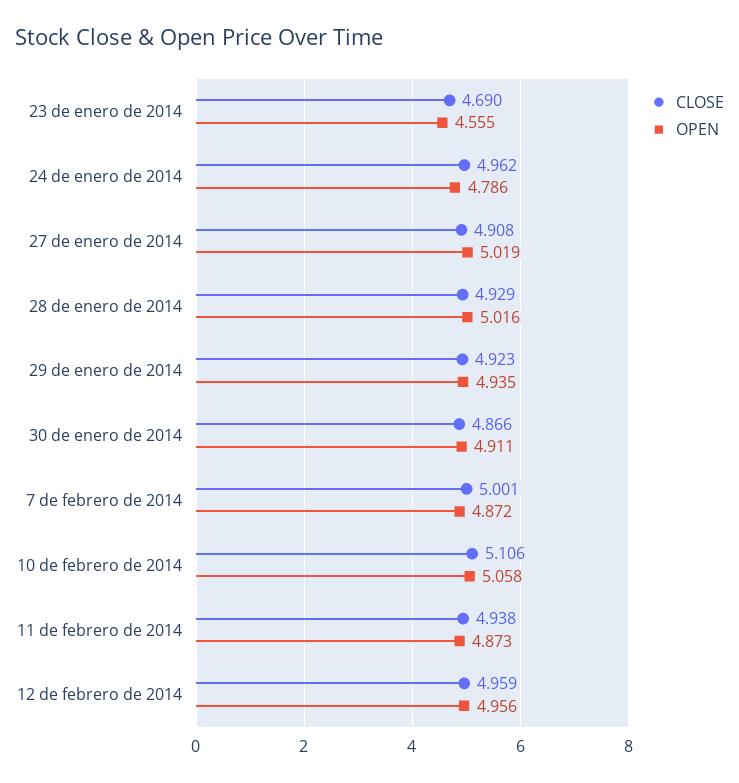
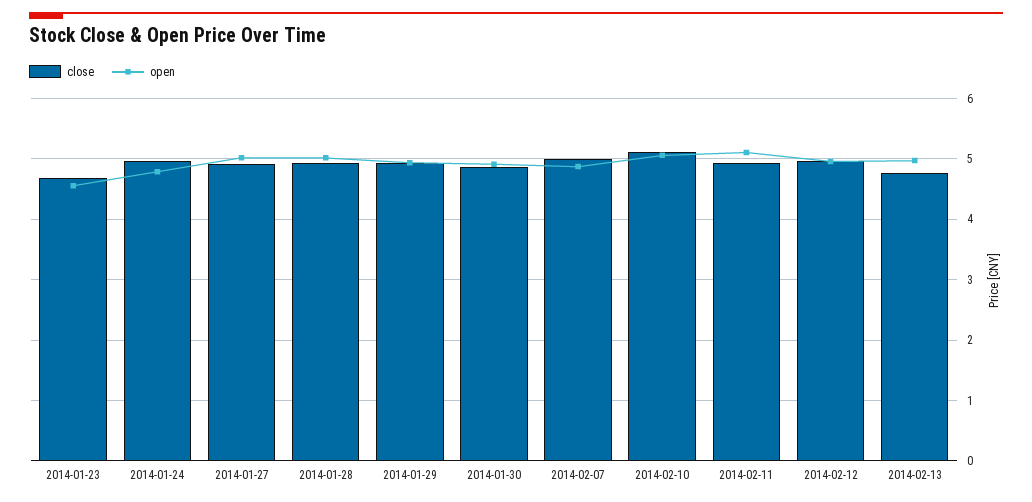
OPEN, 11 de febrero de 2014: 4.873 -> 5.1
CLOSE, 2014-02-13: none -> 4.8
OPEN, 2014-02-13: none -> 5

